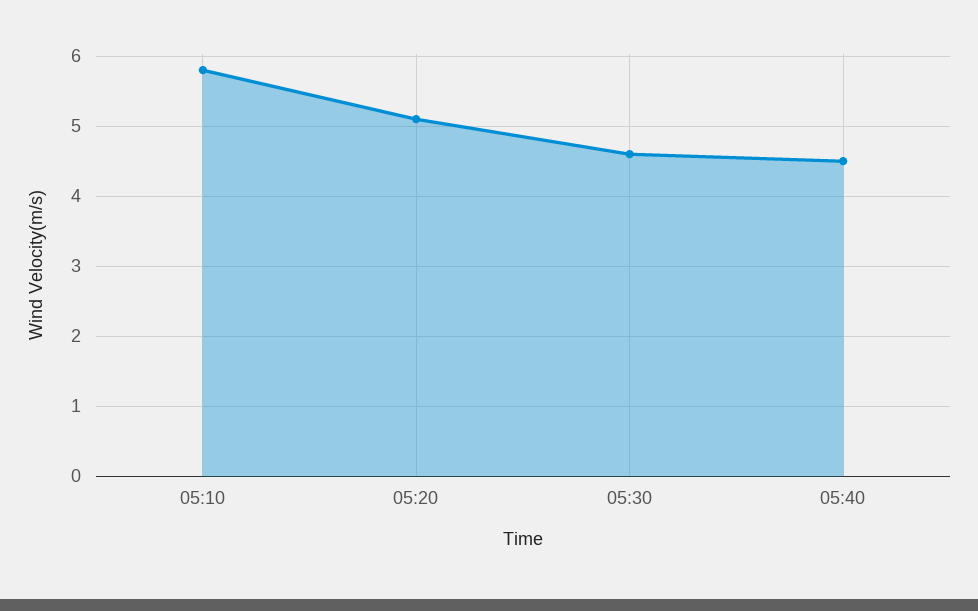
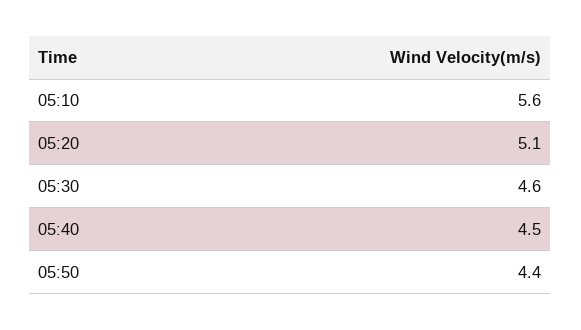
05:10: 5.8 -> 5.6
05:50: none -> 4.4

